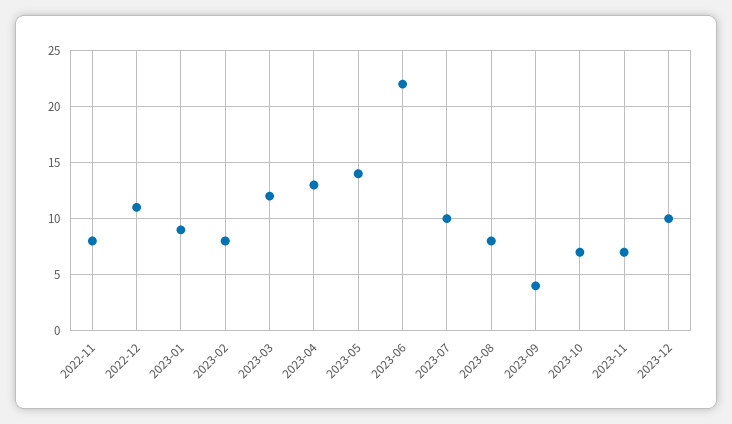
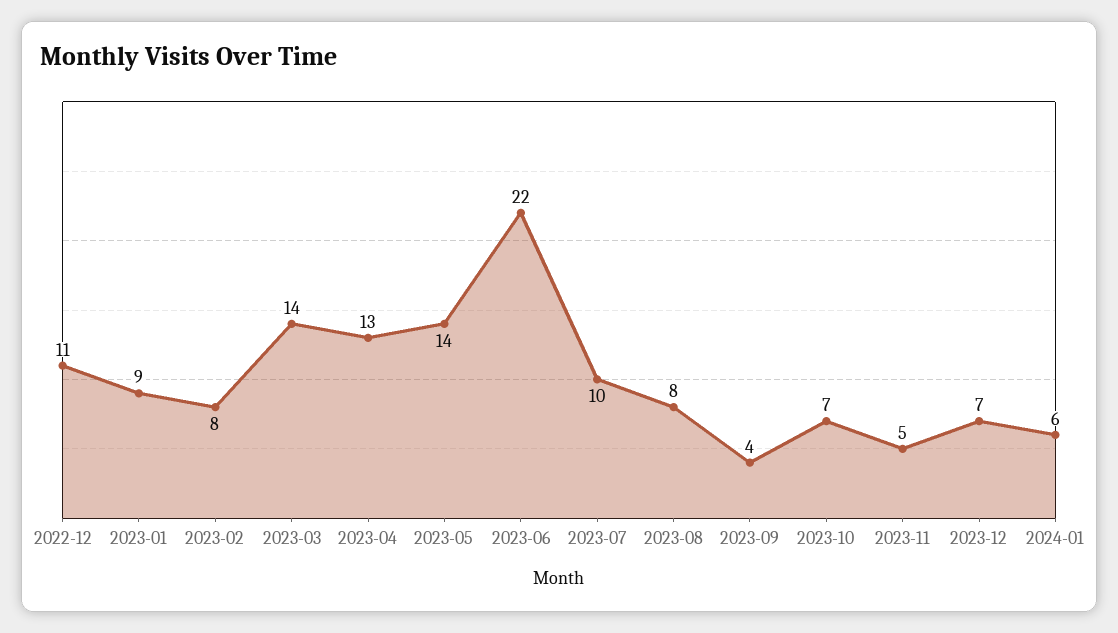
2022-11: 8 -> none
2023-03: 12 -> 14
2023-11: 7 -> 5
2023-12: 10 -> 7
2024-01: none -> 6

